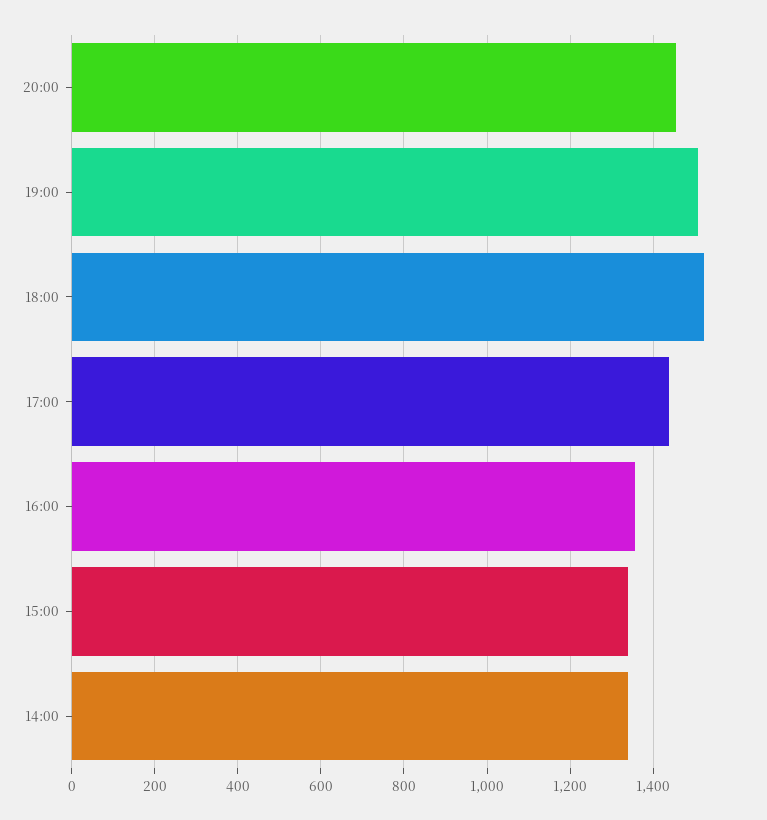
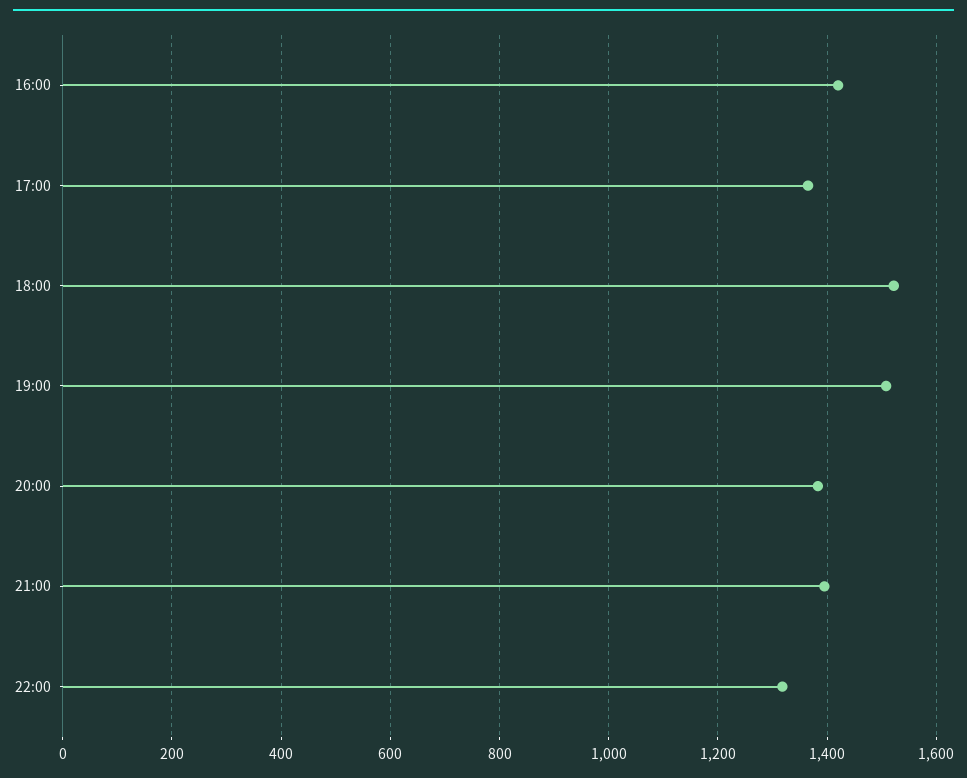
20:00: 1460 -> 1380
17:00: 1440 -> 1360
16:00: 1360 -> 1420
15:00: 1340 -> none
14:00: 1340 -> none
21:00: none -> 1400
22:00: none -> 1320

